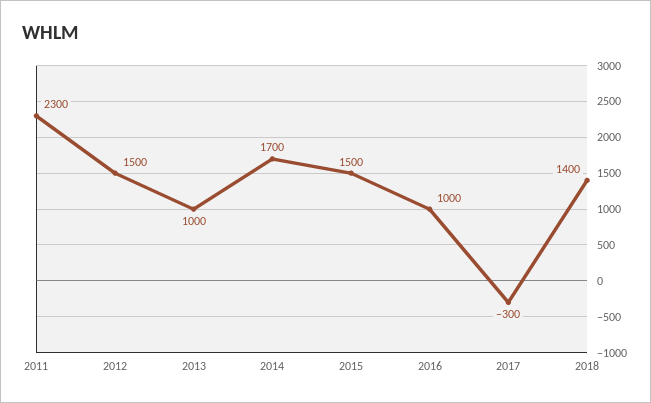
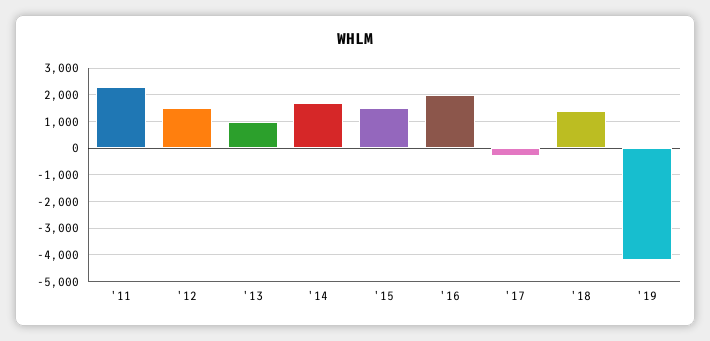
2016: 1000 -> 2000
'19: none -> -4250

